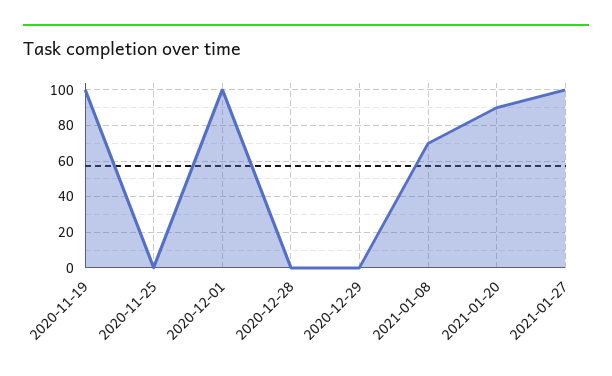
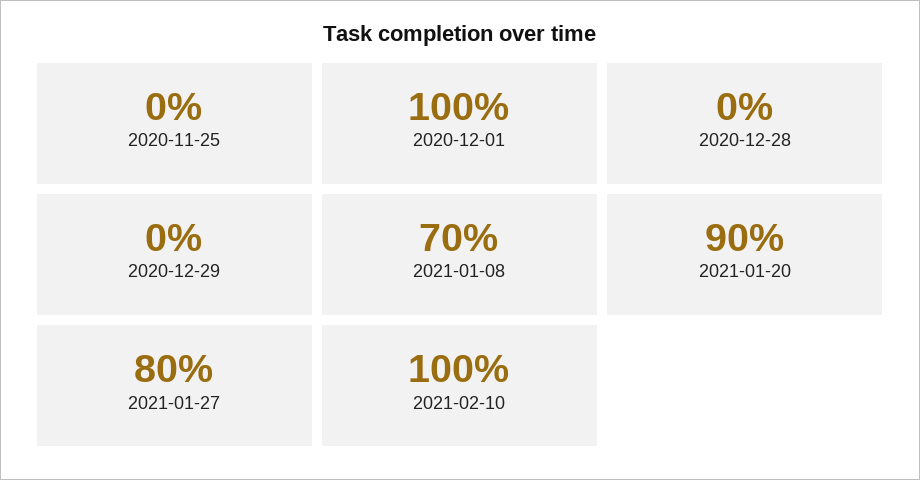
2020-11-19: 100 -> none
2021-01-27: 100 -> 80
2021-02-10: none -> 100

